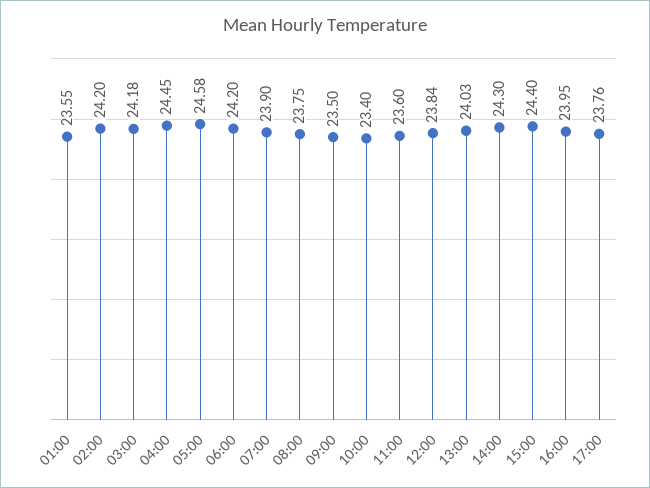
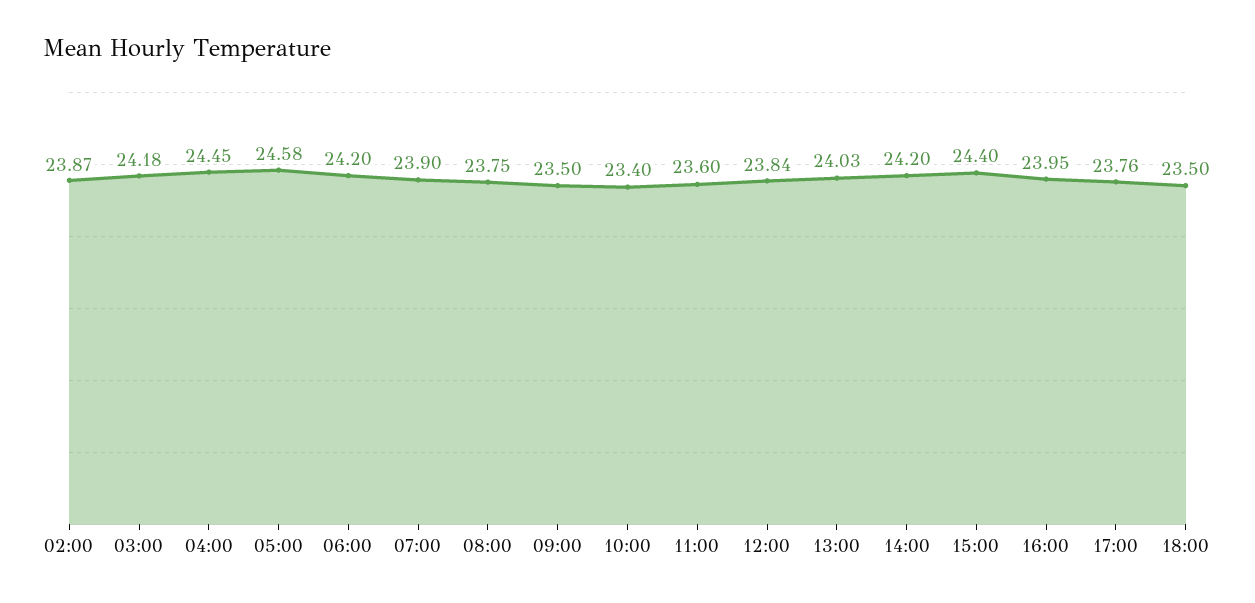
01:00: 23.55 -> none
02:00: 24.2 -> 23.87
14:00: 24.3 -> 24.2
18:00: none -> 23.5

